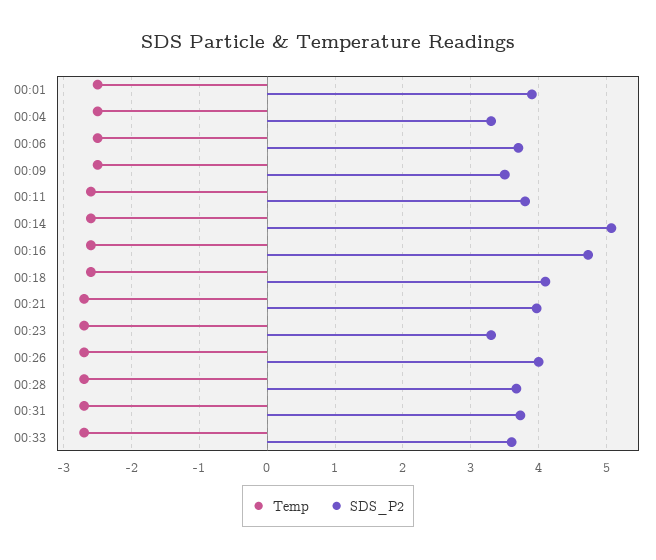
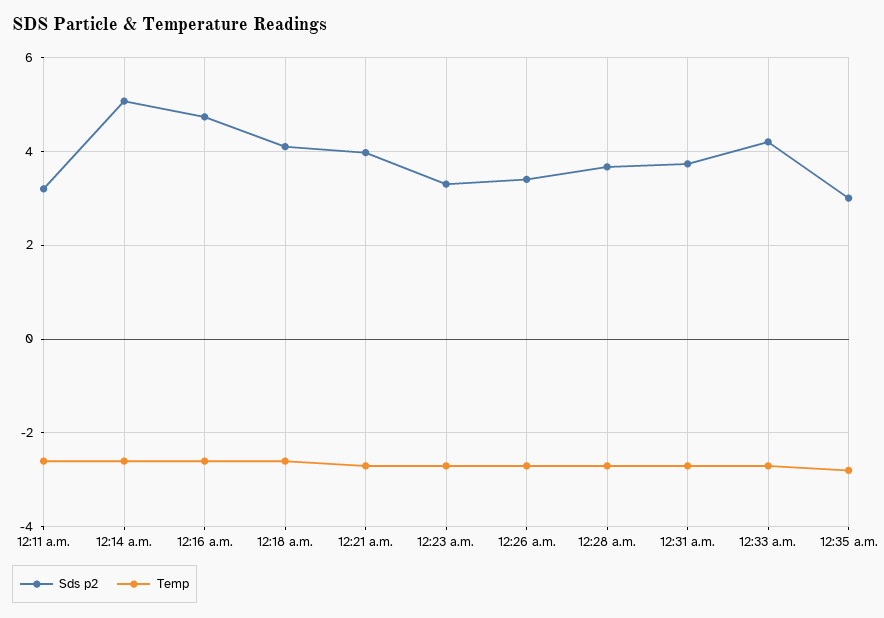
Temp, 00:01: -2.5 -> none
SDS_P2, 00:01: 3.9 -> none
Temp, 00:04: -2.5 -> none
SDS_P2, 00:04: 3.3 -> none
Temp, 00:06: -2.5 -> none
SDS_P2, 00:06: 3.7 -> none
Temp, 00:09: -2.5 -> none
SDS_P2, 00:09: 3.5 -> none
SDS_P2, 00:11: 3.8 -> 3.2
SDS_P2, 00:26: 4 -> 3.4
SDS_P2, 00:33: 3.6 -> 4.2
SDS_P2, 12:35 a.m.: none -> 3
Temp, 12:35 a.m.: none -> -2.8

